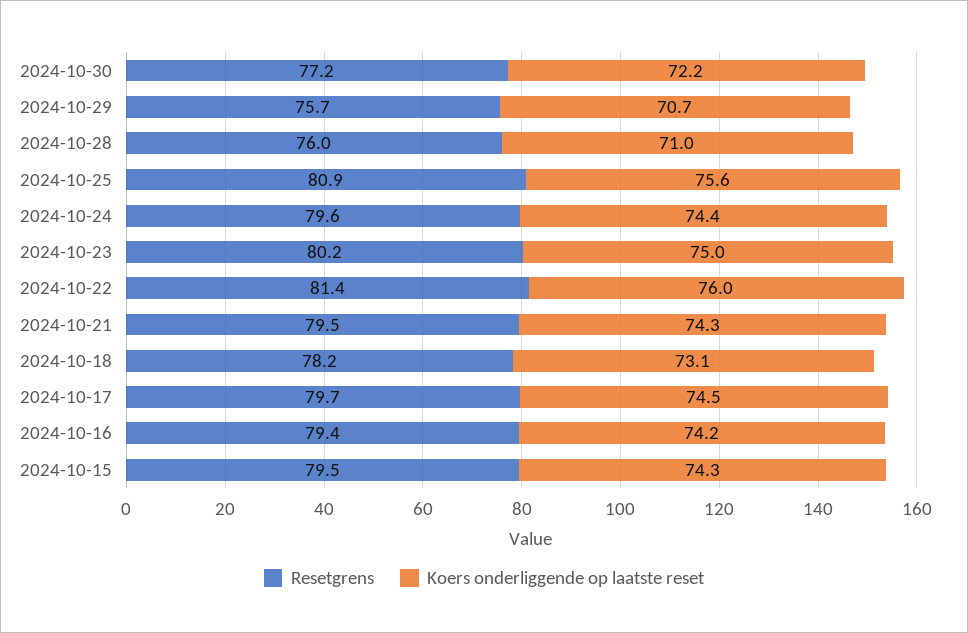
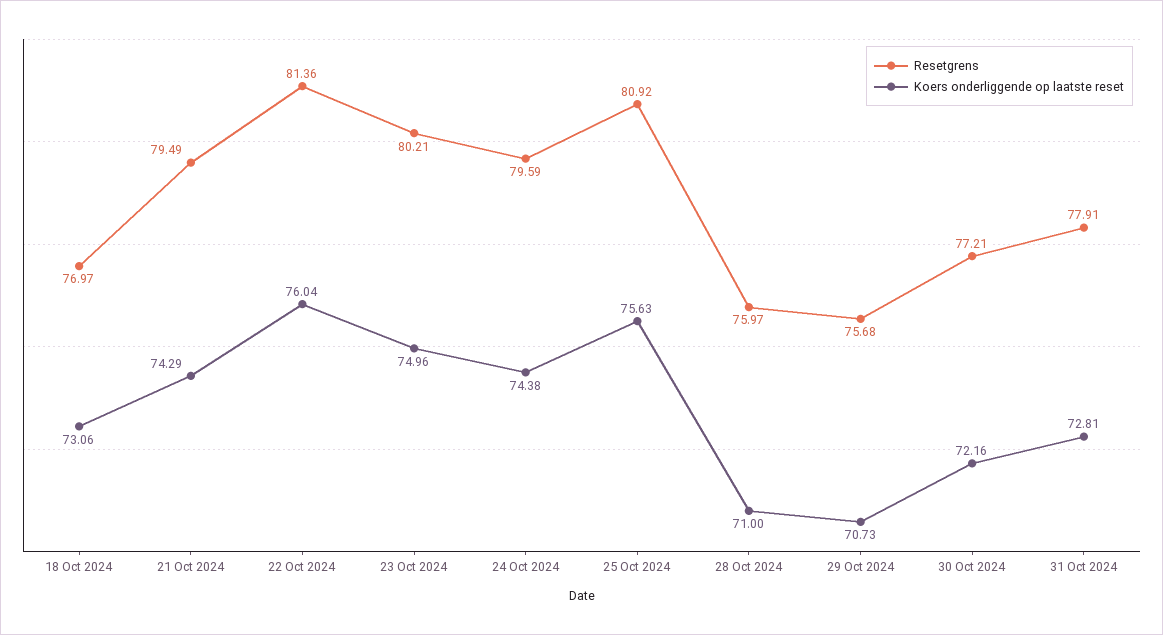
Resetgrens, 2024-10-18: 78.2 -> 76.97
Resetgrens, 2024-10-17: 79.7 -> none
Koers onderliggende op laatste reset, 2024-10-17: 74.5 -> none
Resetgrens, 2024-10-16: 79.4 -> none
Koers onderliggende op laatste reset, 2024-10-16: 74.2 -> none
Resetgrens, 2024-10-15: 79.5 -> none
Koers onderliggende op laatste reset, 2024-10-15: 74.3 -> none
Resetgrens, 31 Oct 2024: none -> 77.91
Koers onderliggende op laatste reset, 31 Oct 2024: none -> 72.81

